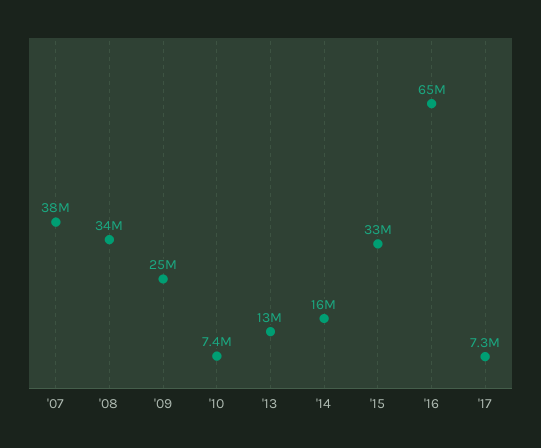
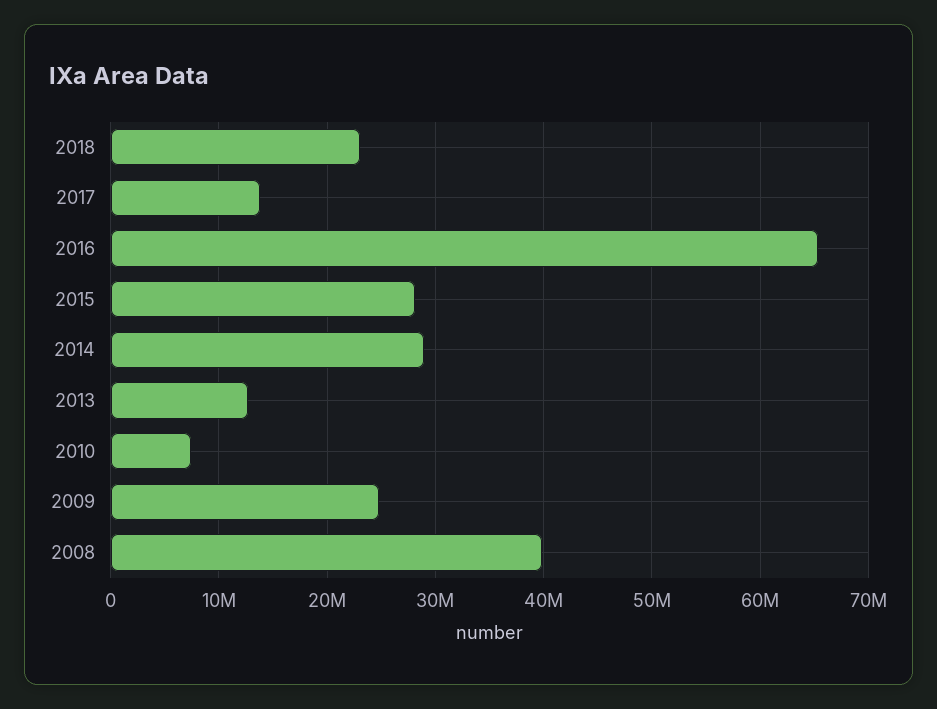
'07: 38000000 -> none
'08: 34000000 -> 40000000
'14: 16000000 -> 29000000
'15: 33000000 -> 28000000
'17: 7300000 -> 14000000
2018: none -> 23000000

